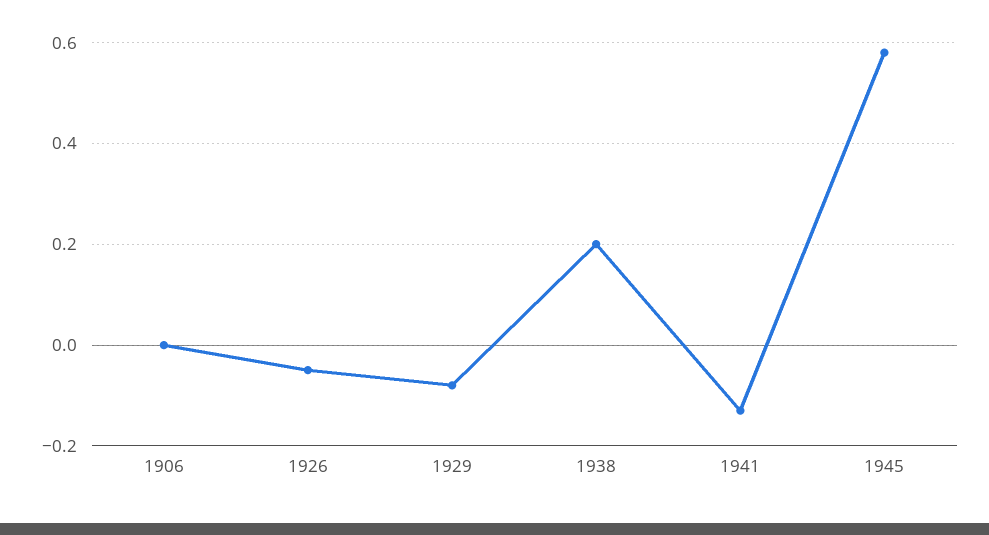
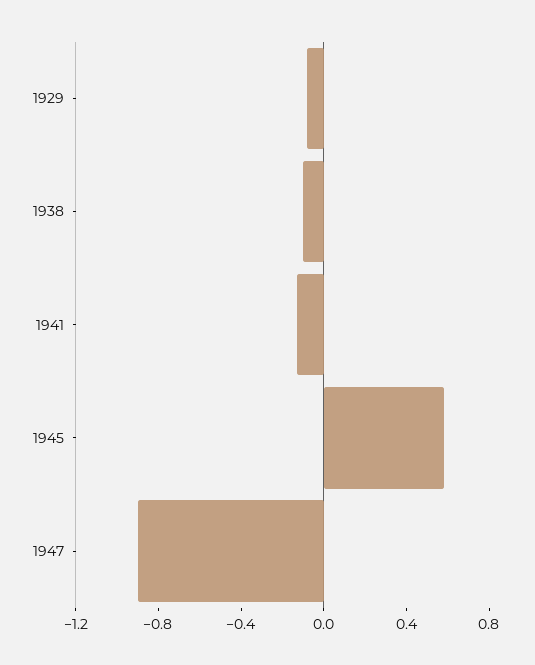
1906: 0 -> none
1926: -0.05 -> none
1938: 0.2 -> -0.1
1947: none -> -0.9

